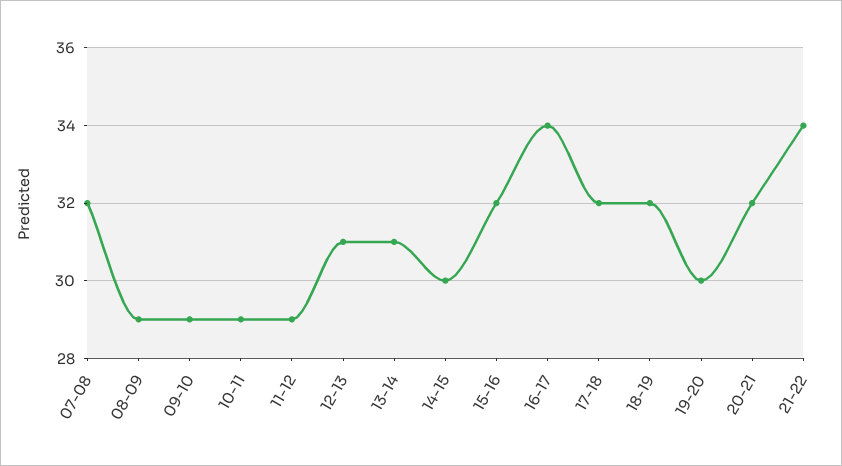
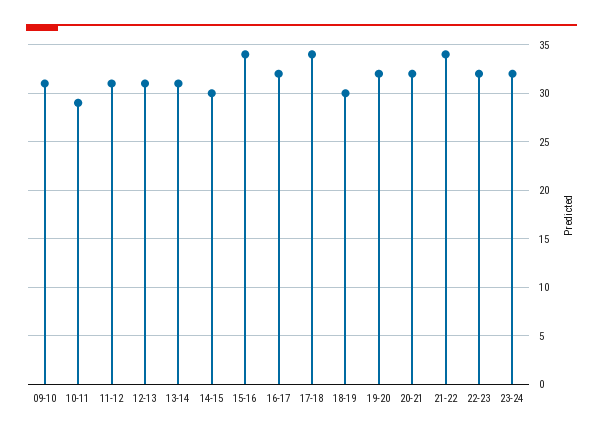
07-08: 32 -> none
08-09: 29 -> none
09-10: 29 -> 31
11-12: 29 -> 31
15-16: 32 -> 34
16-17: 34 -> 32
17-18: 32 -> 34
18-19: 32 -> 30
19-20: 30 -> 32
22-23: none -> 32
23-24: none -> 32

